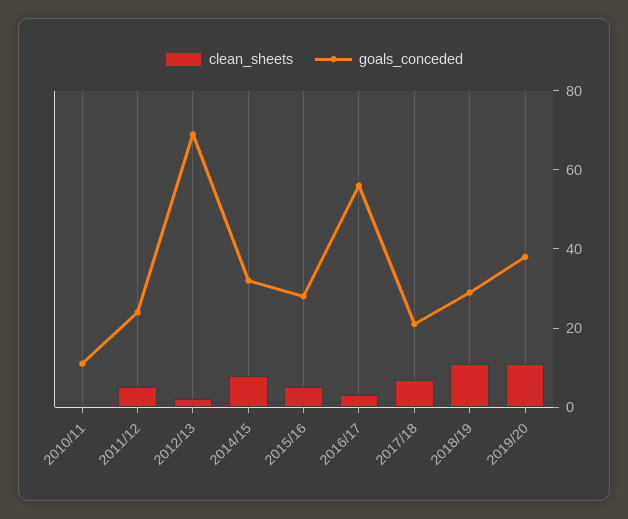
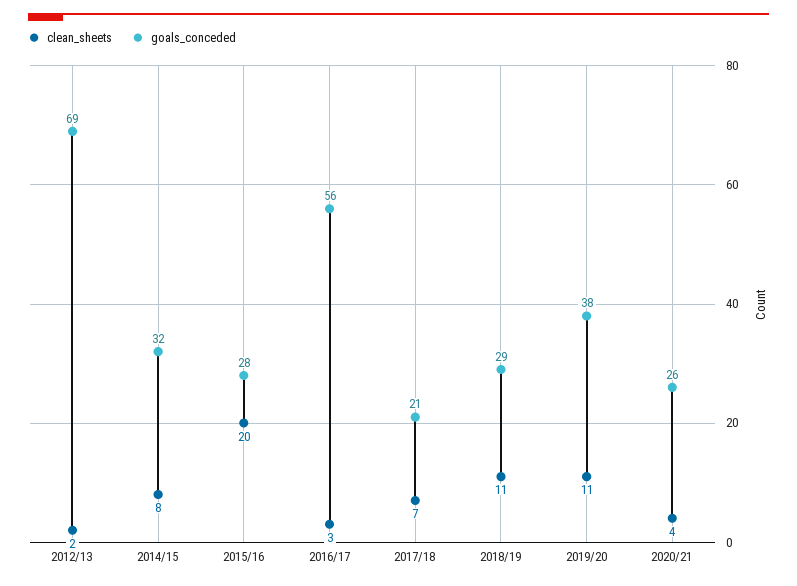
clean_sheets, 2010/11: 0 -> none
goals_conceded, 2010/11: 10 -> none
clean_sheets, 2011/12: 5 -> none
goals_conceded, 2011/12: 25 -> none
clean_sheets, 2015/16: 5 -> 20
clean_sheets, 2020/21: none -> 4
goals_conceded, 2020/21: none -> 26

